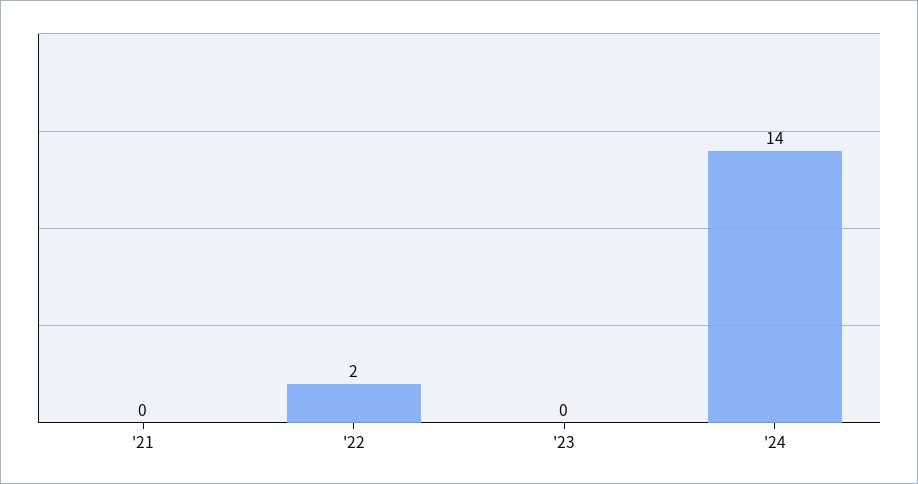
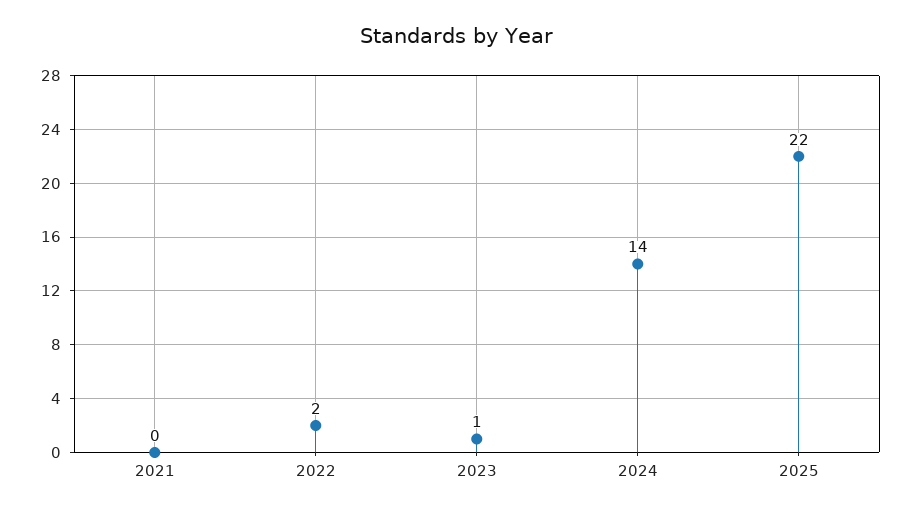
'23: 0 -> 1
2025: none -> 22

